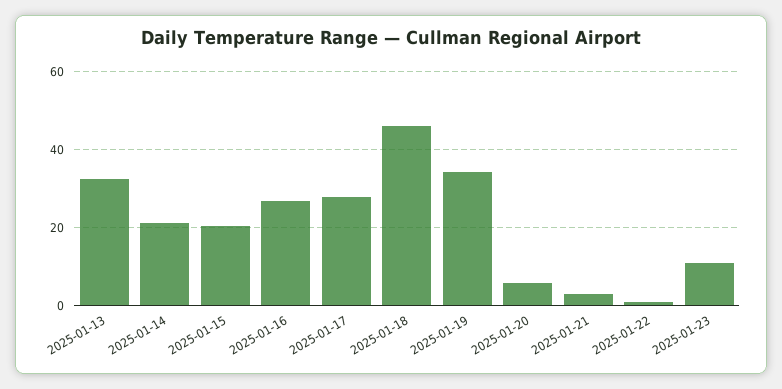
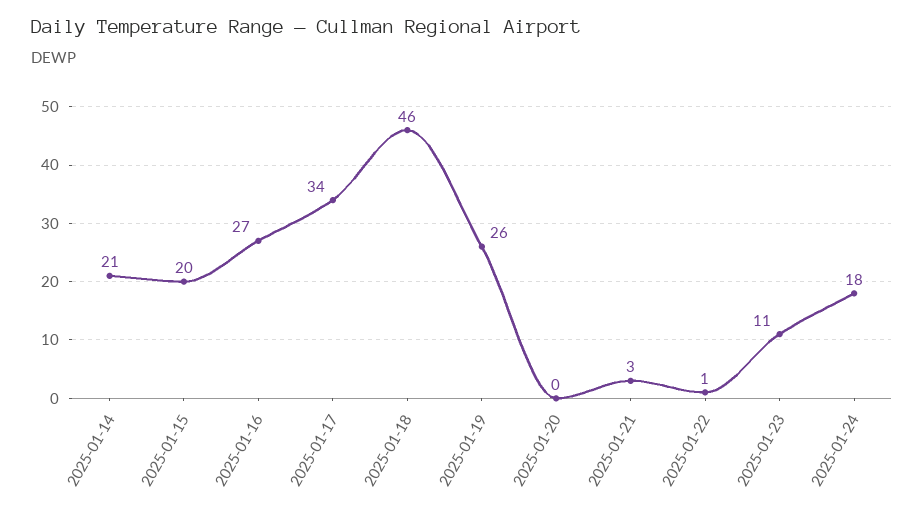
2025-01-13: 32 -> none
2025-01-17: 28 -> 34
2025-01-19: 34 -> 26
2025-01-20: 6 -> 0
2025-01-24: none -> 18

